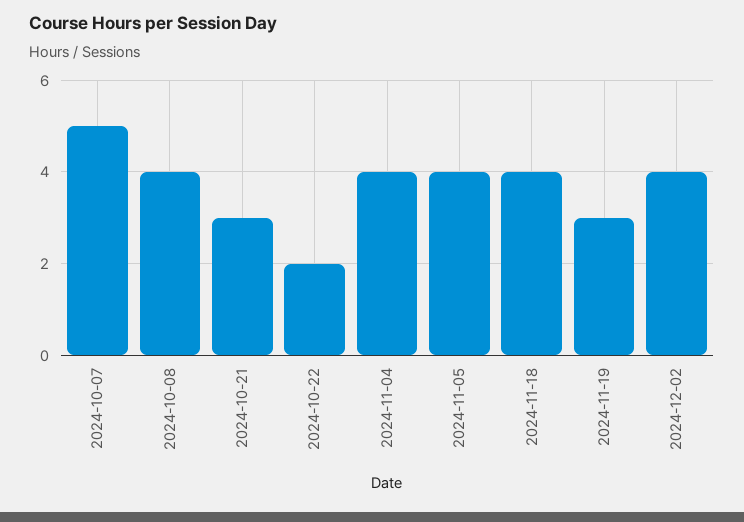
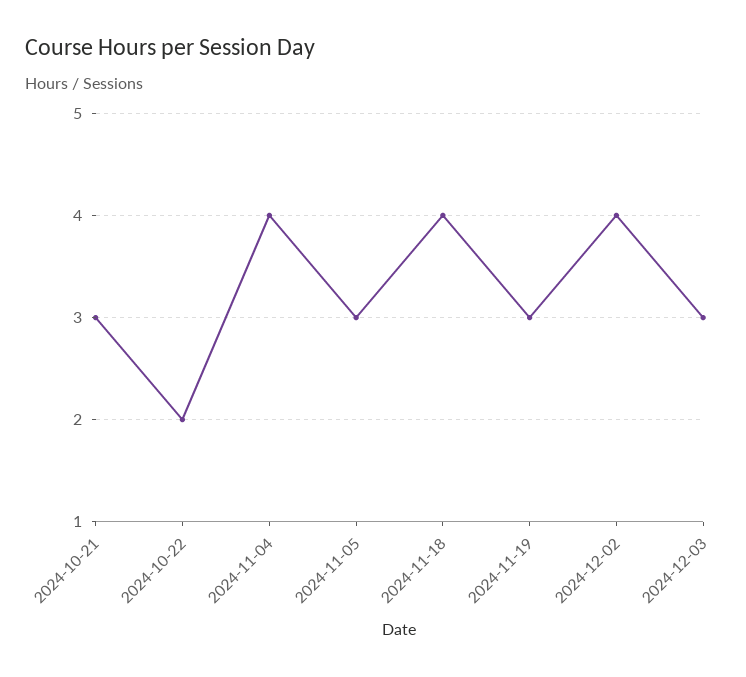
2024-10-07: 5 -> none
2024-10-08: 4 -> none
2024-11-05: 4 -> 3
2024-12-03: none -> 3

